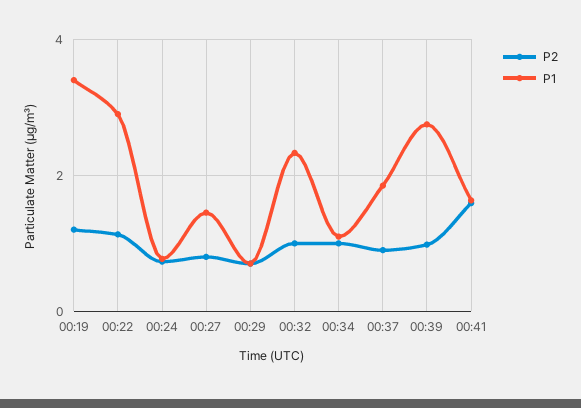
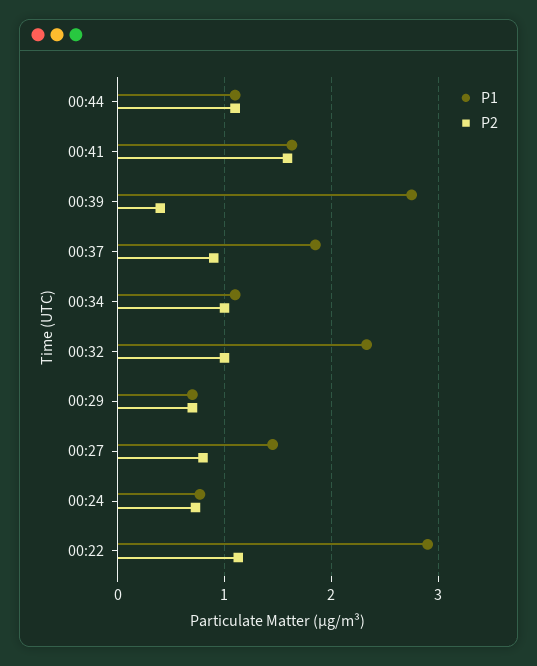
P2, 00:19: 1.2 -> none
P1, 00:19: 3.4 -> none
P2, 00:39: 1 -> 0.4
P1, 00:44: none -> 1.1
P2, 00:44: none -> 1.1

